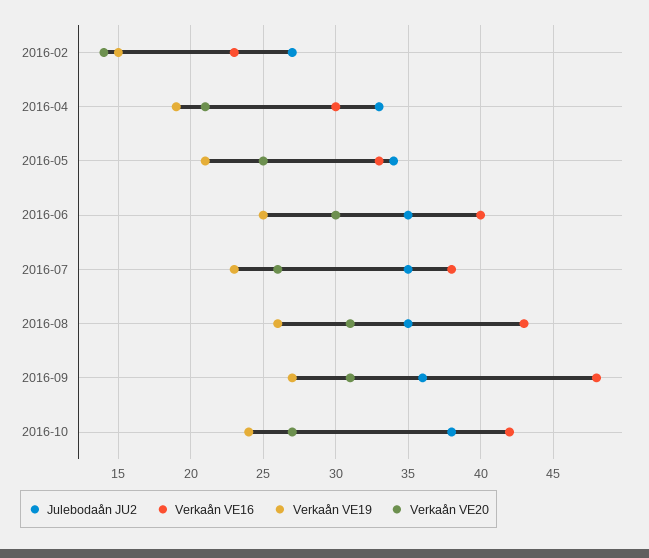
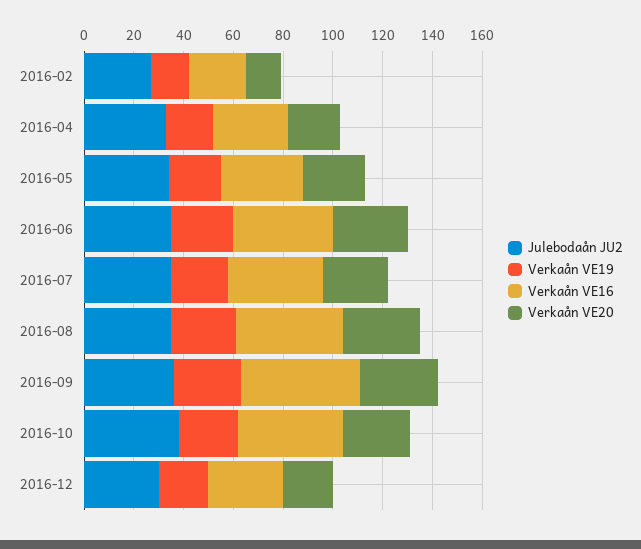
Julebodaån JU2, 2016-12: none -> 30
Verkaån VE19, 2016-12: none -> 20
Verkaån VE16, 2016-12: none -> 30
Verkaån VE20, 2016-12: none -> 20

